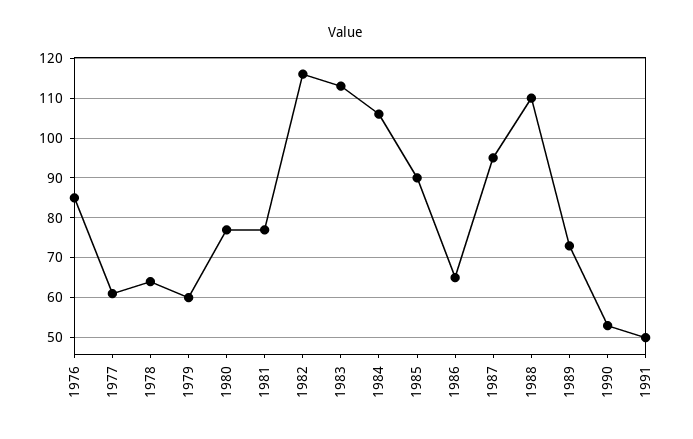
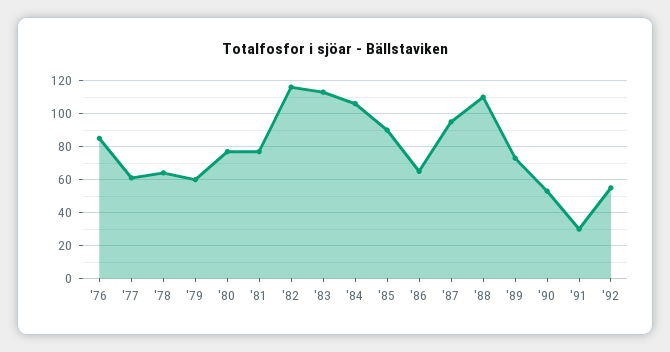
1991: 50 -> 30
'92: none -> 55

